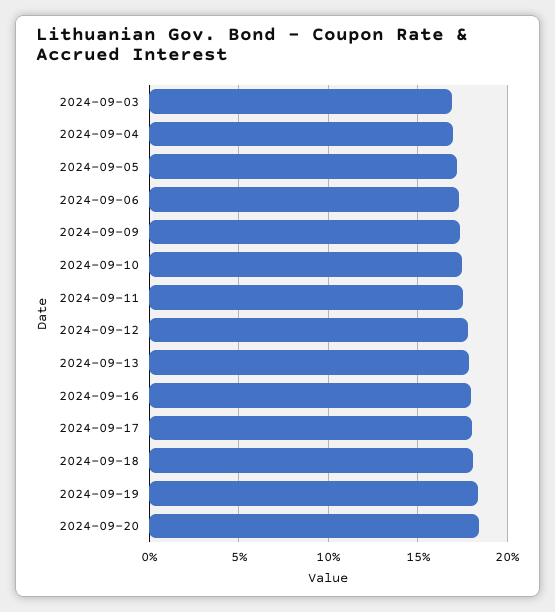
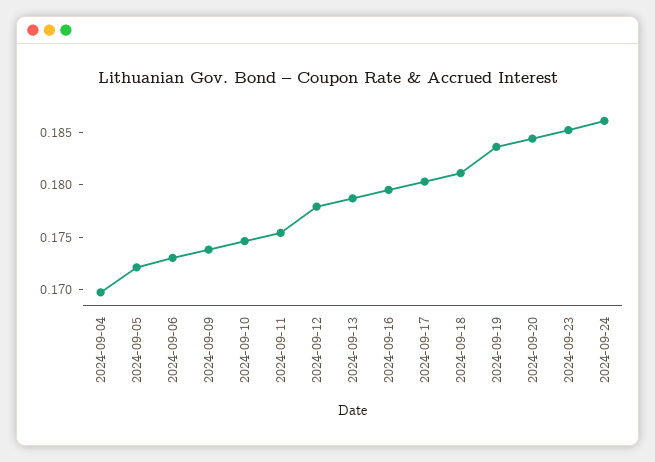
2024-09-03: 0.17 -> none
2024-09-23: none -> 0.185
2024-09-24: none -> 0.186

